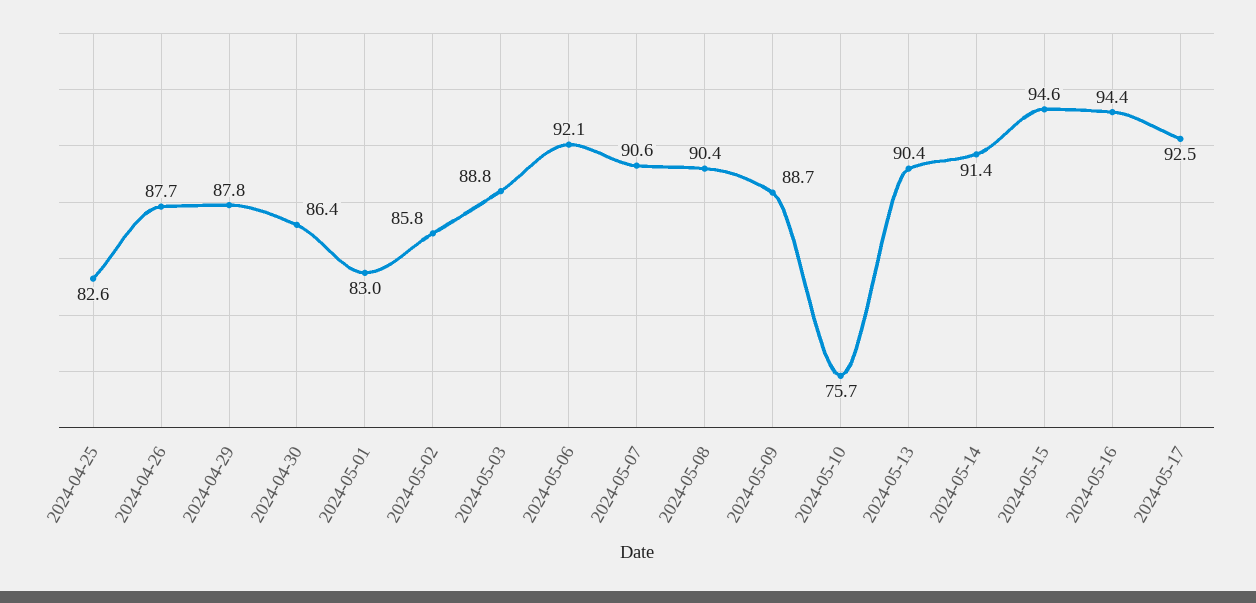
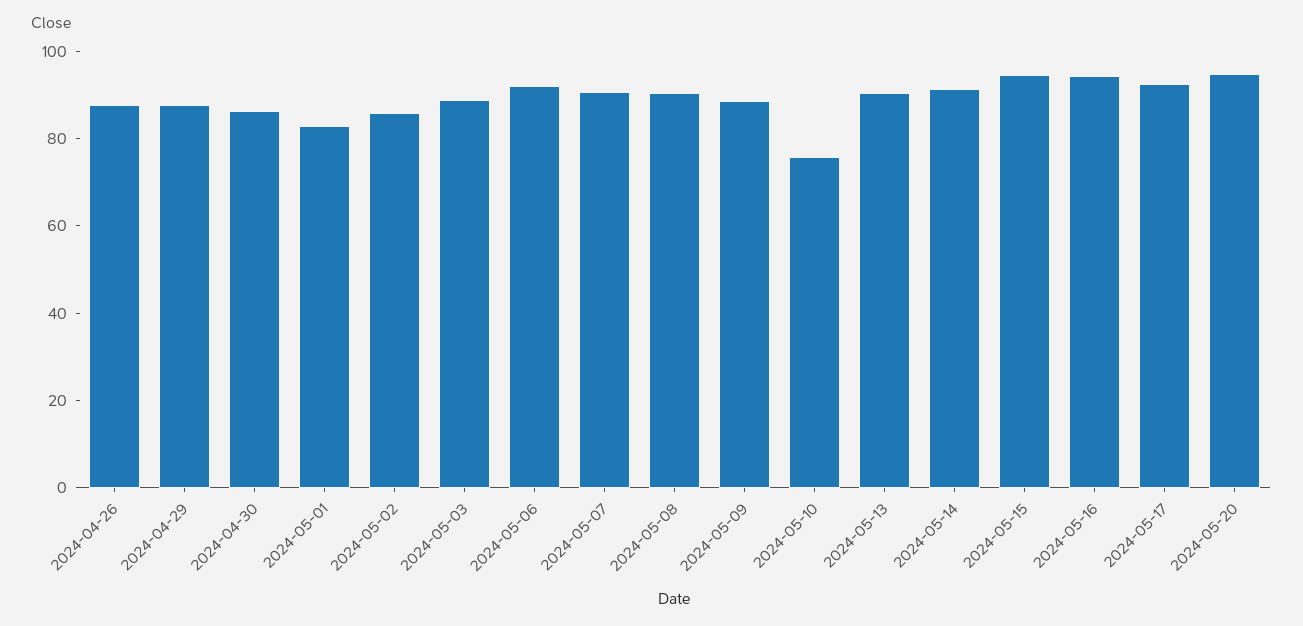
2024-04-25: 82.6 -> none
2024-05-20: none -> 95

